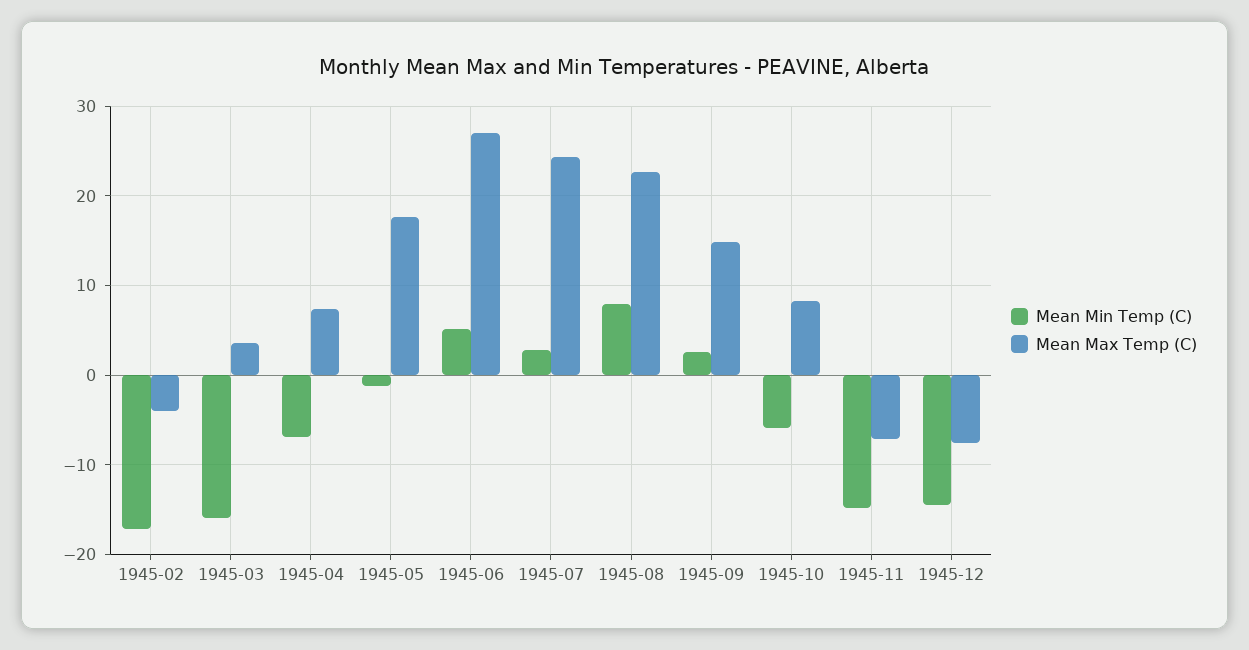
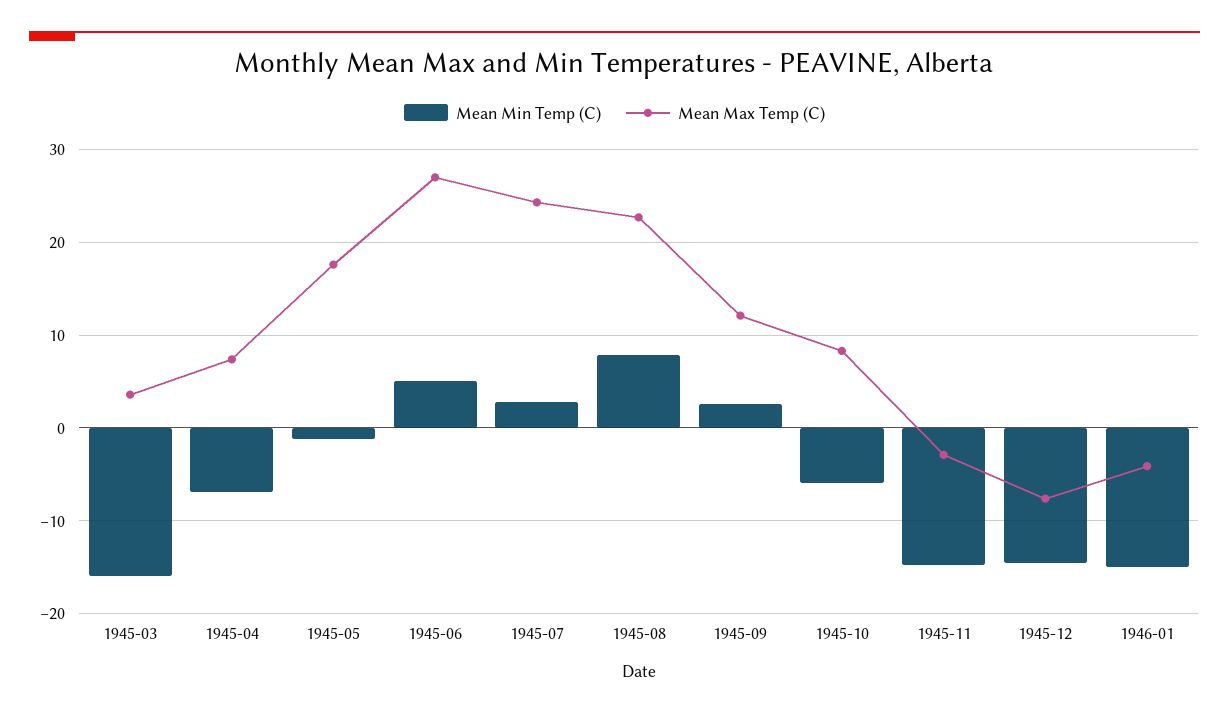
Mean Min Temp (C), 1945-02: -17 -> none
Mean Max Temp (C), 1945-02: -4 -> none
Mean Max Temp (C), 1945-09: 15 -> 12
Mean Max Temp (C), 1945-11: -7 -> -3
Mean Min Temp (C), 1946-01: none -> -15
Mean Max Temp (C), 1946-01: none -> -4

